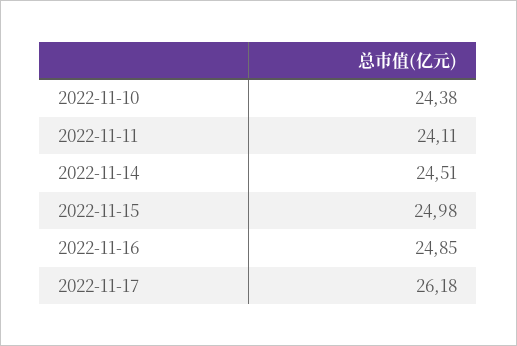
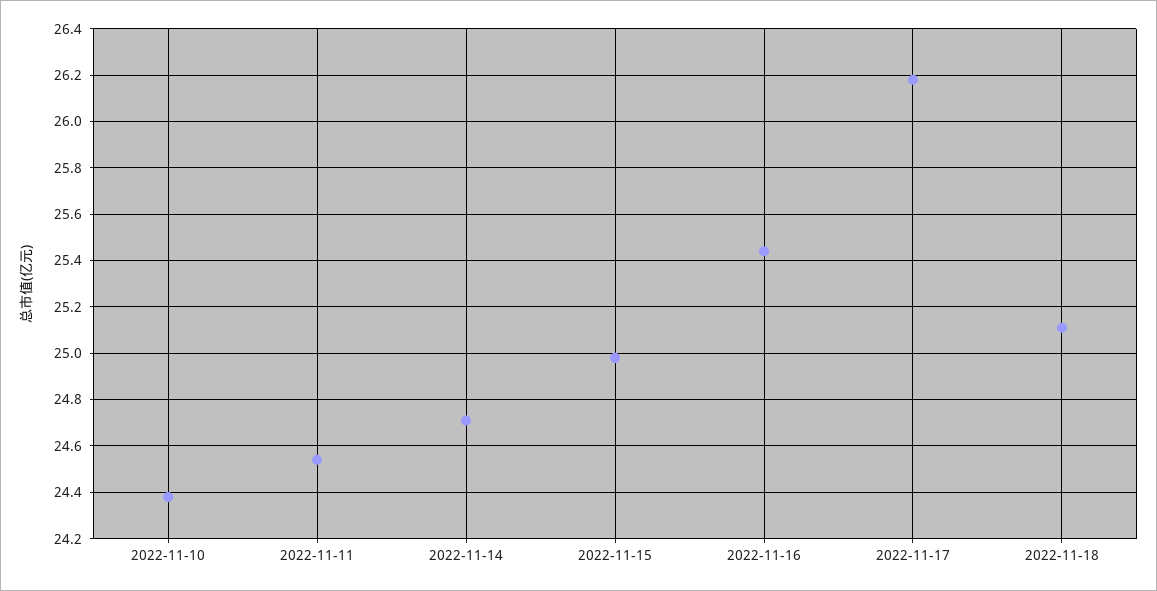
2022-11-11: 24.11 -> 24.55
2022-11-14: 24.51 -> 24.7
2022-11-16: 24.85 -> 25.45
2022-11-18: none -> 25.1

